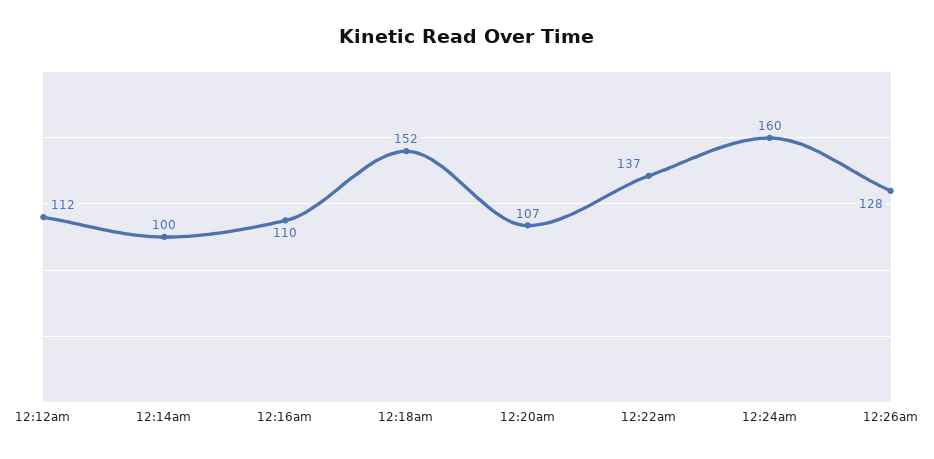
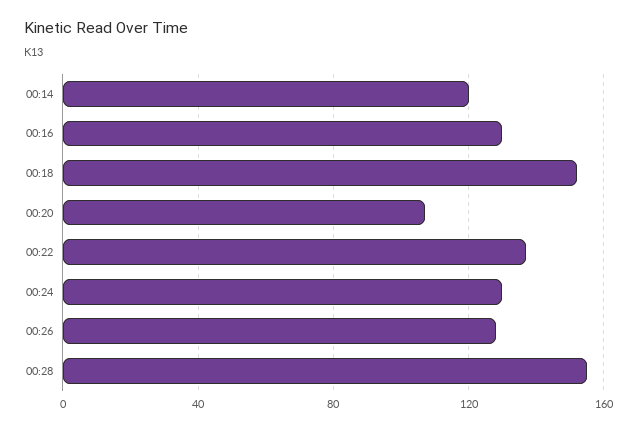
12:12am: 112 -> none
12:14am: 100 -> 120
12:16am: 110 -> 130
12:24am: 160 -> 130
00:28: none -> 155

